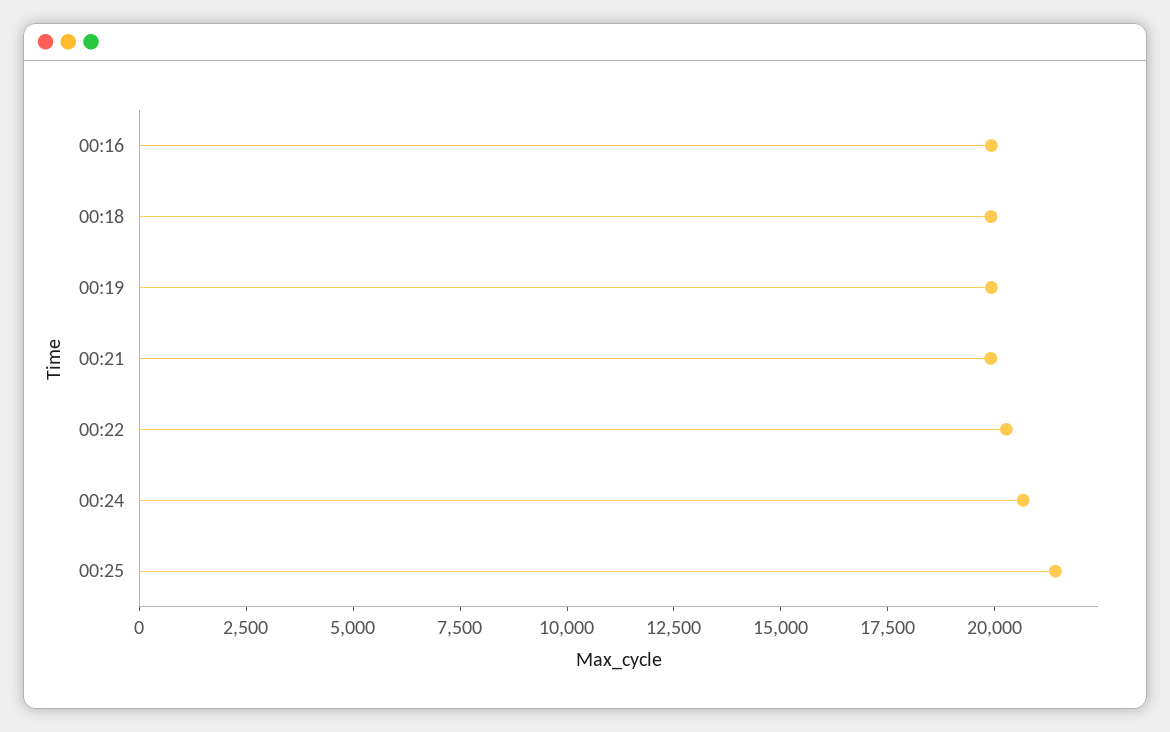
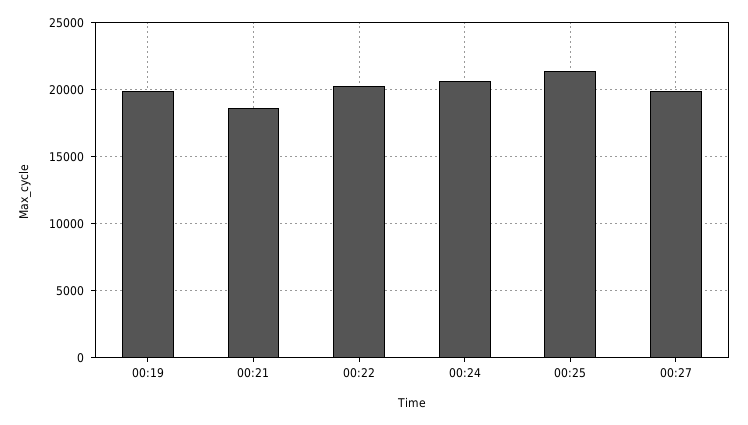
00:16: 20000 -> none
00:18: 20000 -> none
00:21: 20000 -> 18500
00:27: none -> 20000

